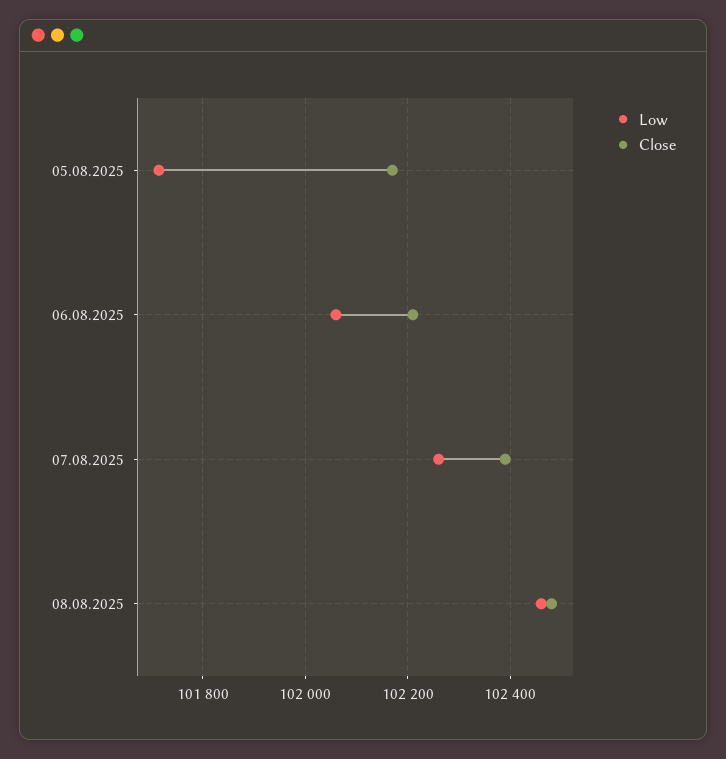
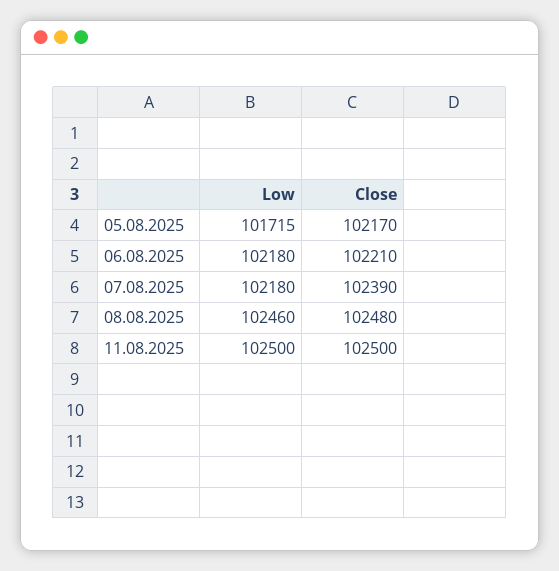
Low, 06.08.2025: 102060 -> 102180
Low, 07.08.2025: 102260 -> 102180
Low, 11.08.2025: none -> 102500
Close, 11.08.2025: none -> 102500

